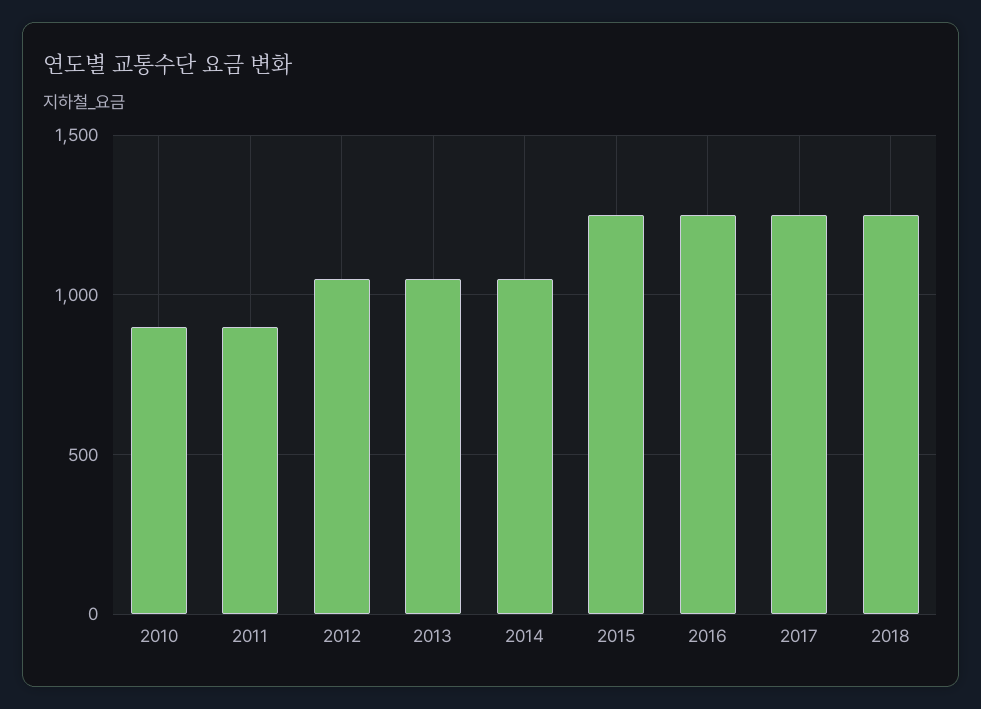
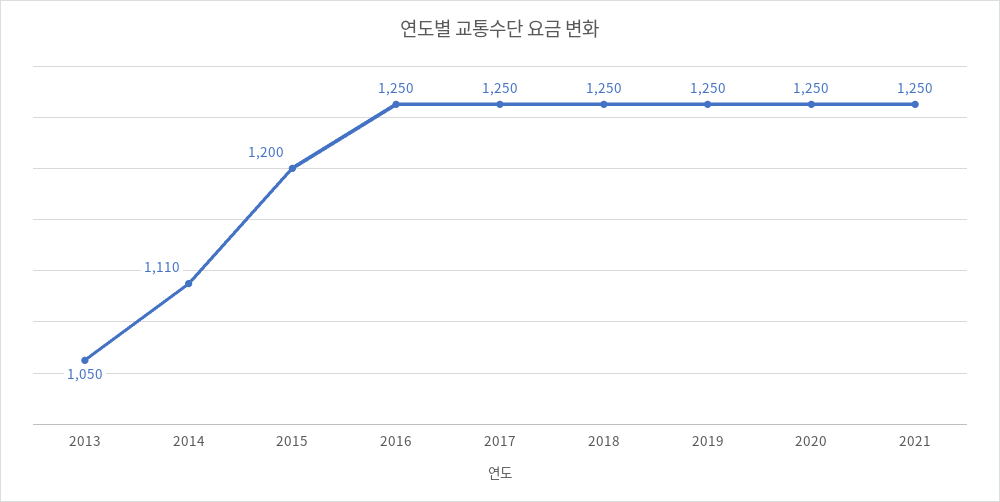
2010: 900 -> none
2011: 900 -> none
2012: 1050 -> none
2014: 1050 -> 1110
2015: 1250 -> 1200
2019: none -> 1250
2020: none -> 1250
2021: none -> 1250

